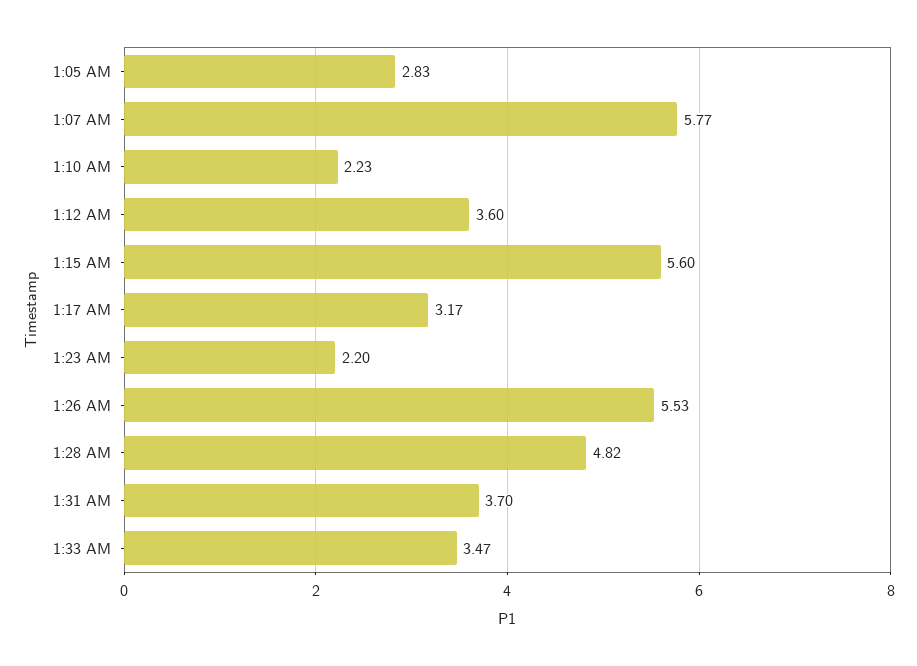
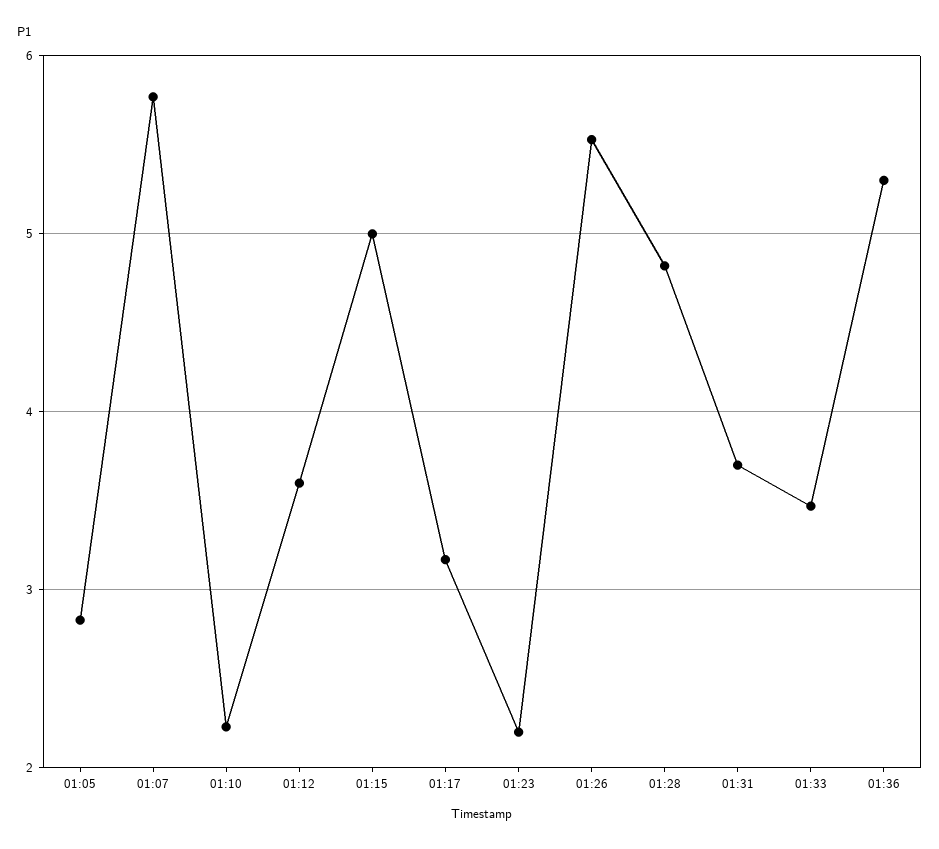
1:15 AM: 5.6 -> 5
01:36: none -> 5.3

